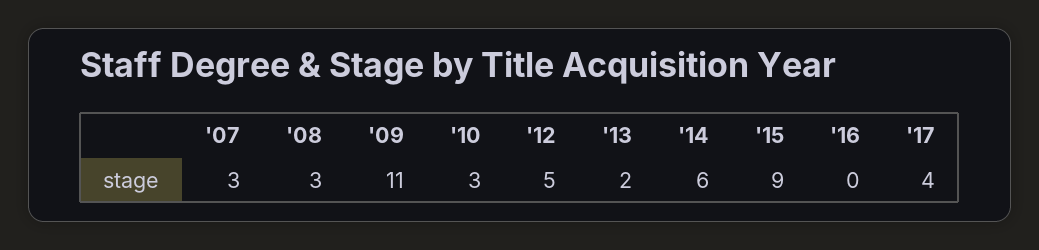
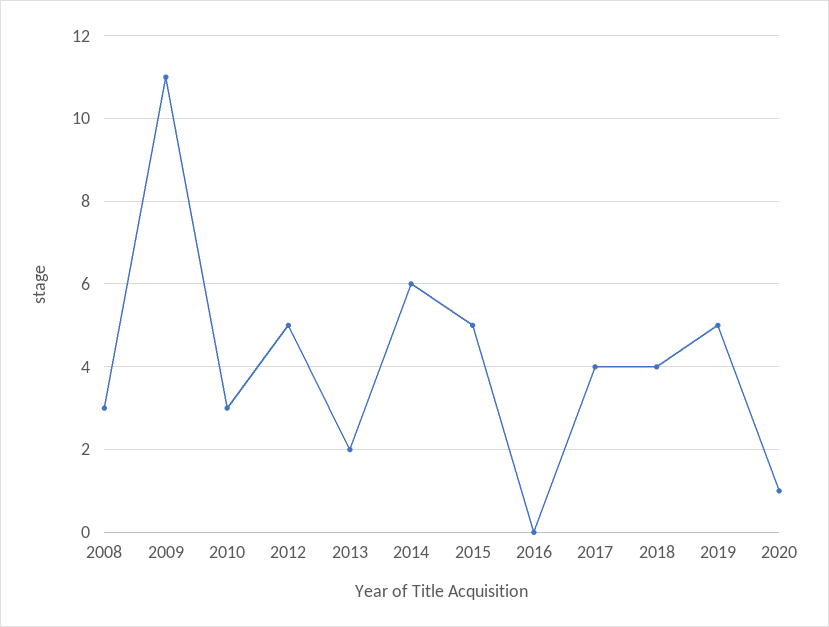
'07: 3 -> none
'15: 9 -> 5
2018: none -> 4
2019: none -> 5
2020: none -> 1

